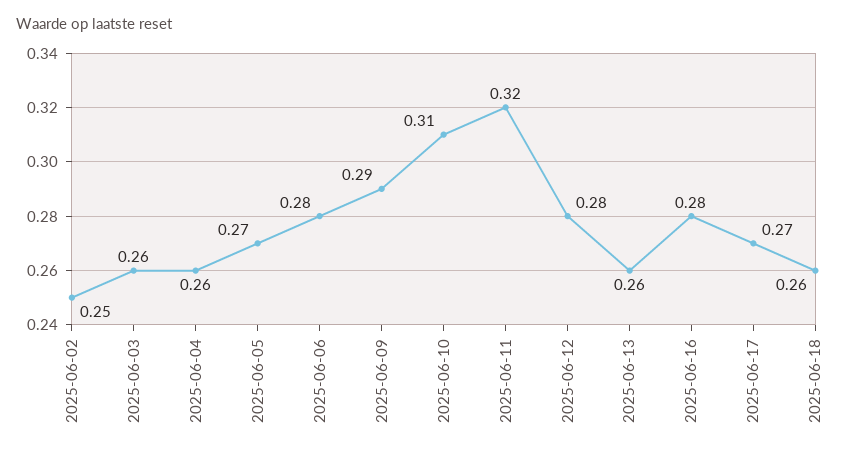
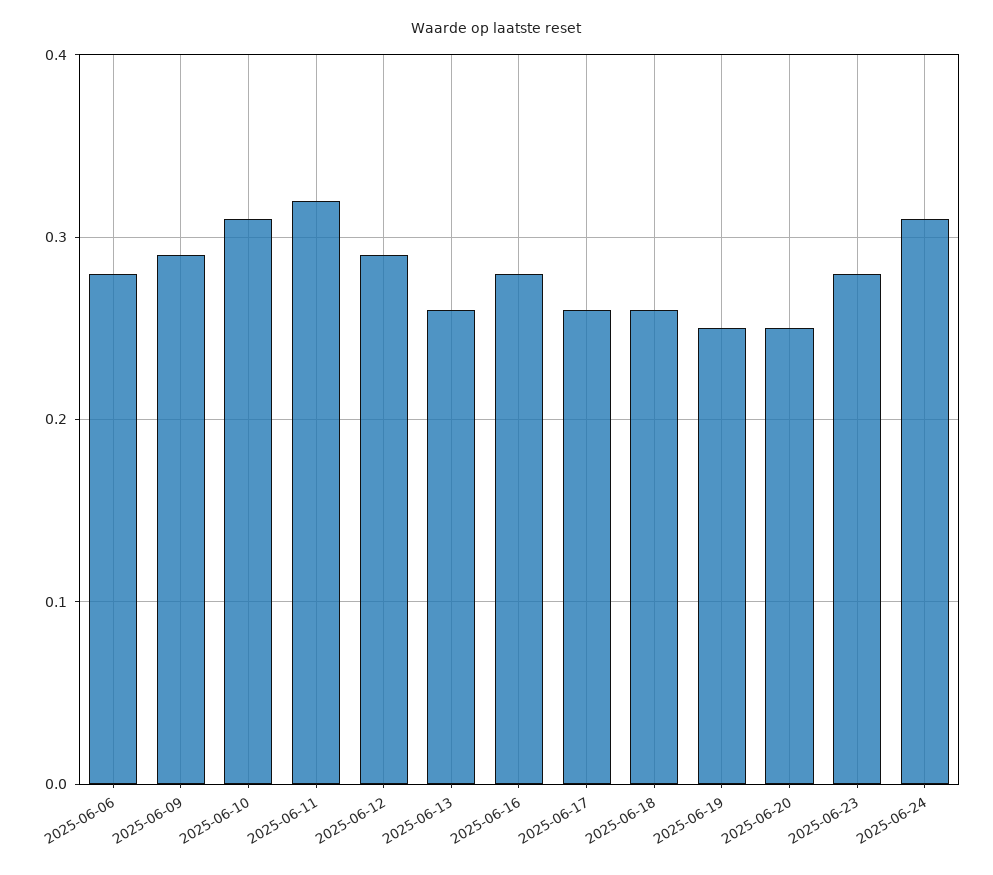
2025-06-02: 0.25 -> none
2025-06-03: 0.26 -> none
2025-06-04: 0.26 -> none
2025-06-05: 0.27 -> none
2025-06-12: 0.28 -> 0.29
2025-06-17: 0.27 -> 0.26
2025-06-19: none -> 0.25
2025-06-20: none -> 0.25
2025-06-23: none -> 0.28
2025-06-24: none -> 0.31

